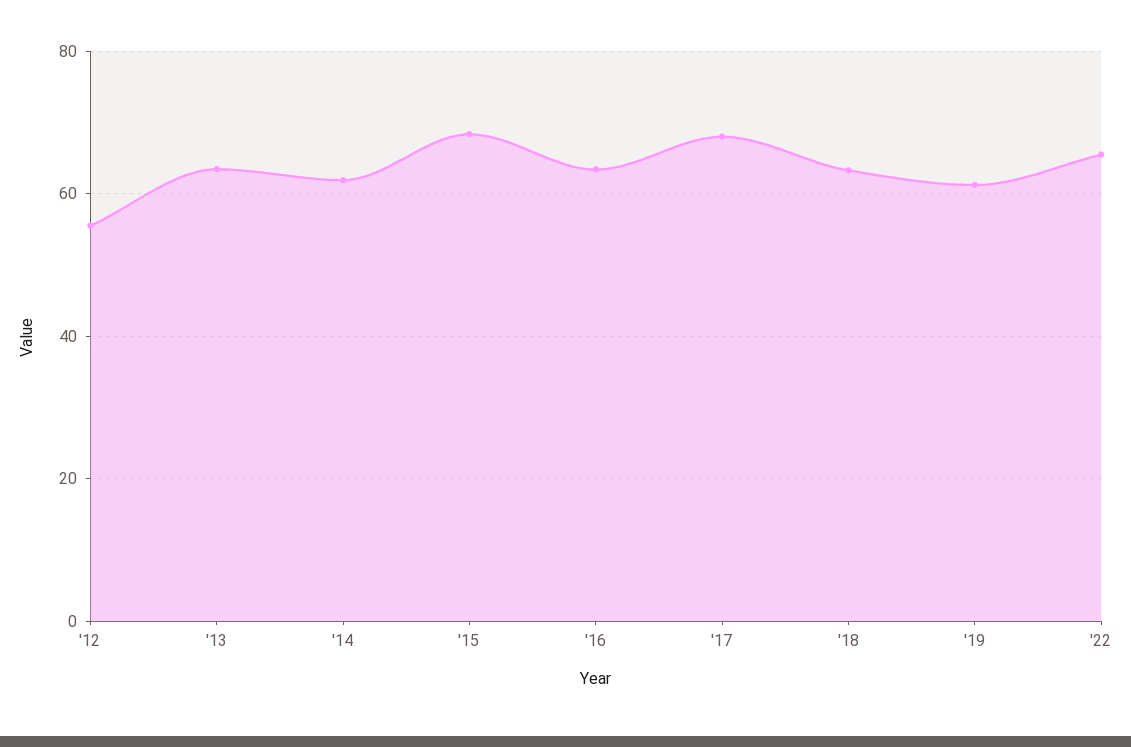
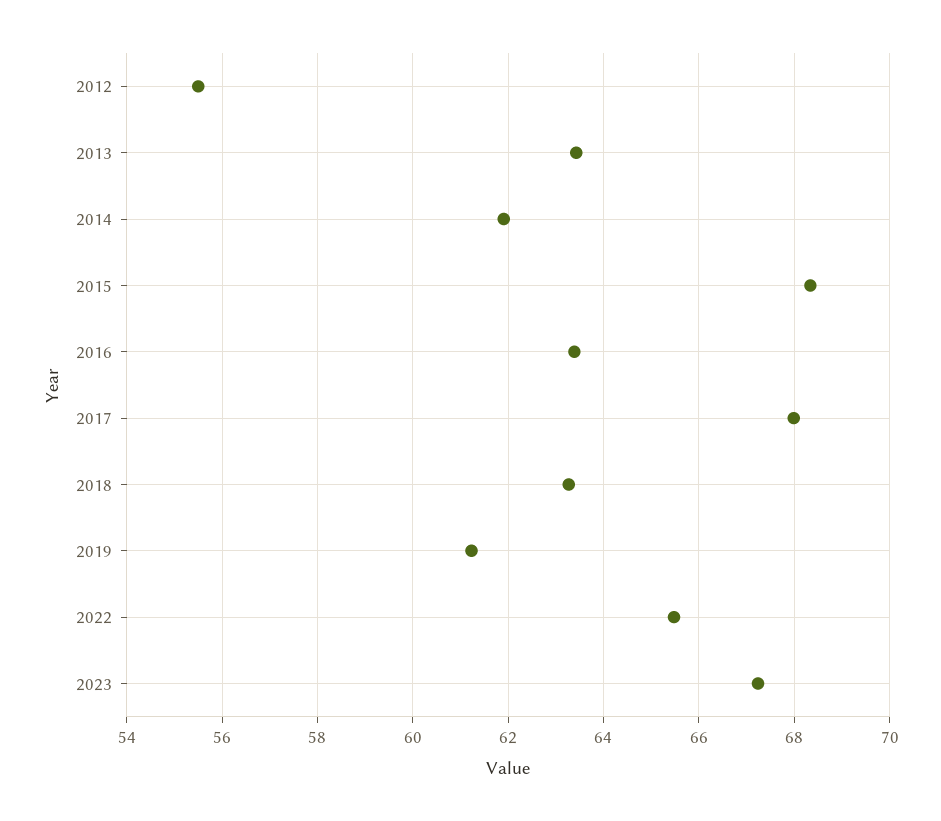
2023: none -> 67.2

